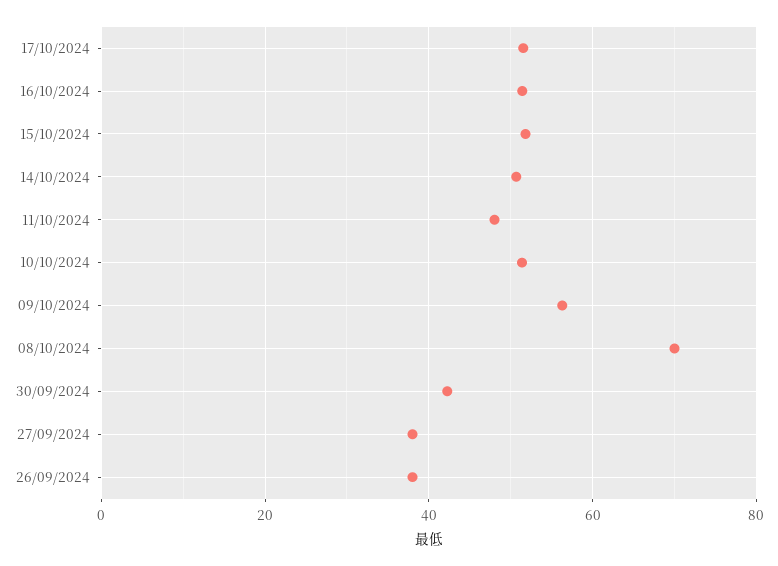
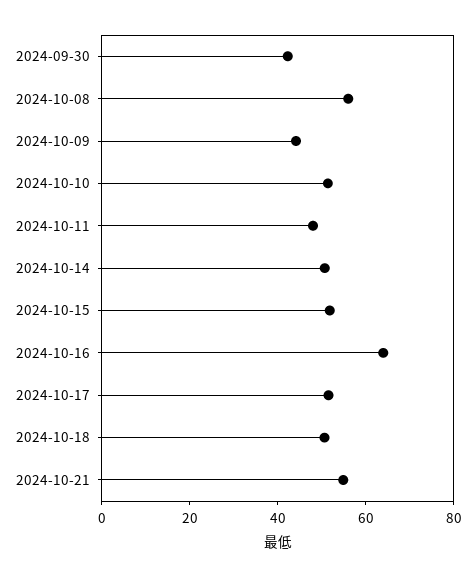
16/10/2024: 52 -> 65
09/10/2024: 56 -> 45
08/10/2024: 70 -> 55
27/09/2024: 38 -> none
26/09/2024: 38 -> none
2024-10-18: none -> 50
2024-10-21: none -> 55

